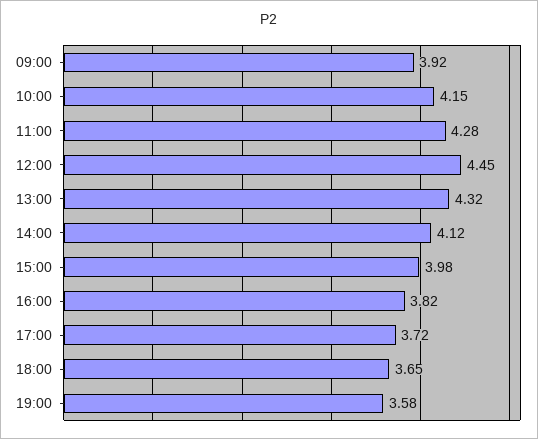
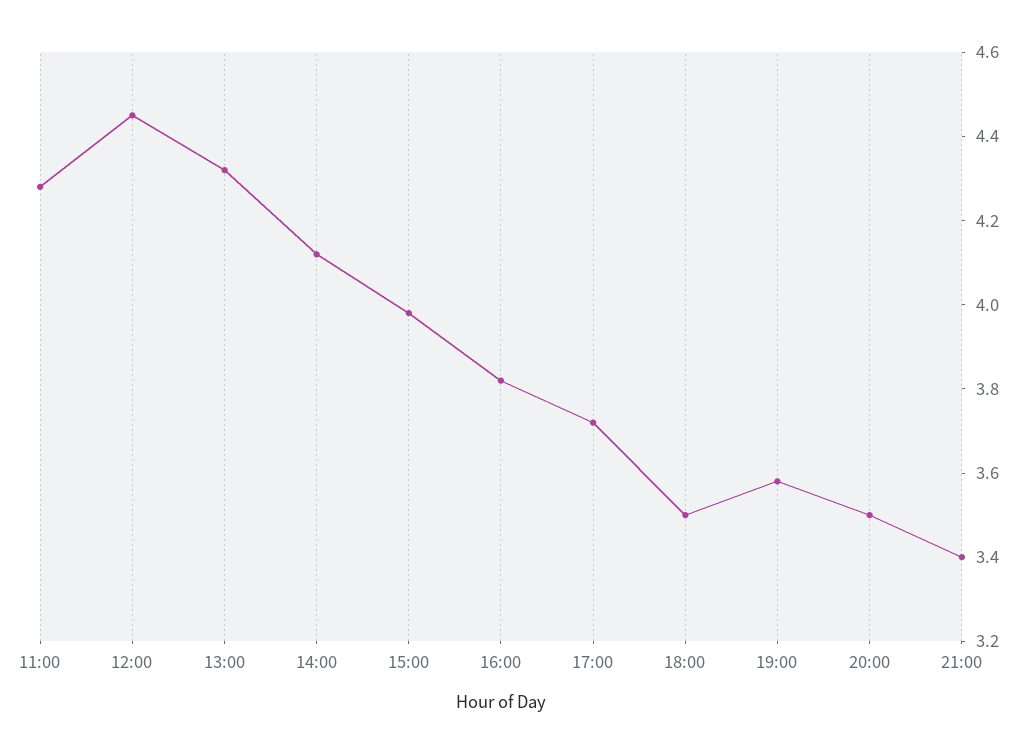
09:00: 3.92 -> none
10:00: 4.15 -> none
18:00: 3.65 -> 3.5
20:00: none -> 3.5
21:00: none -> 3.4

